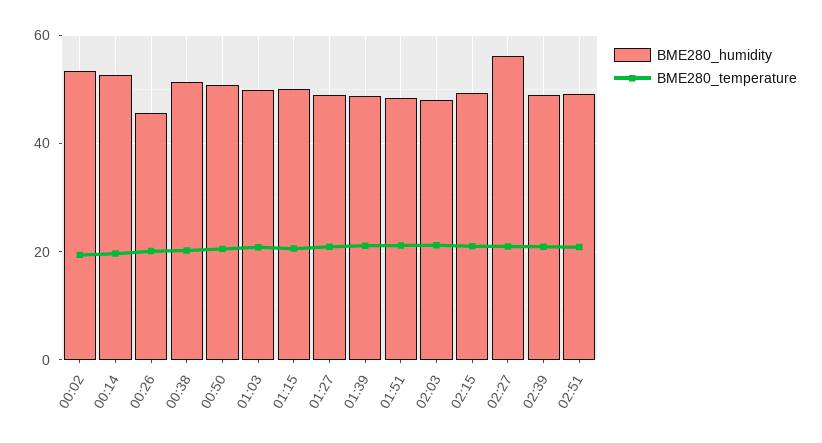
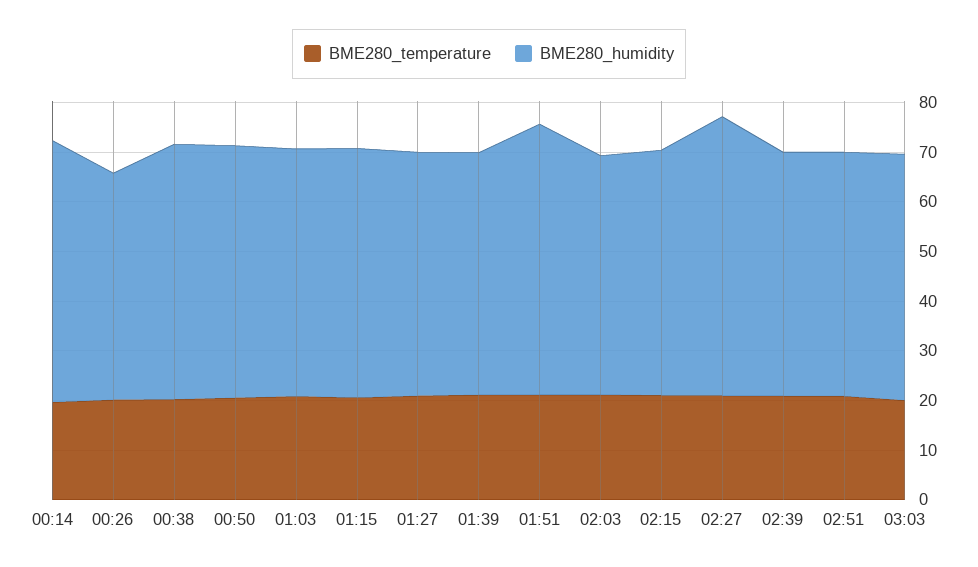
BME280_humidity, 00:02: 54 -> none
BME280_temperature, 00:02: 20 -> none
BME280_humidity, 01:51: 48 -> 54
BME280_temperature, 03:03: none -> 20
BME280_humidity, 03:03: none -> 50

